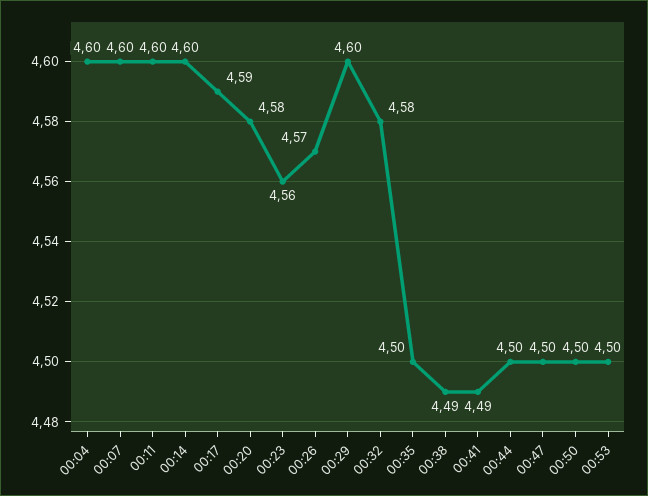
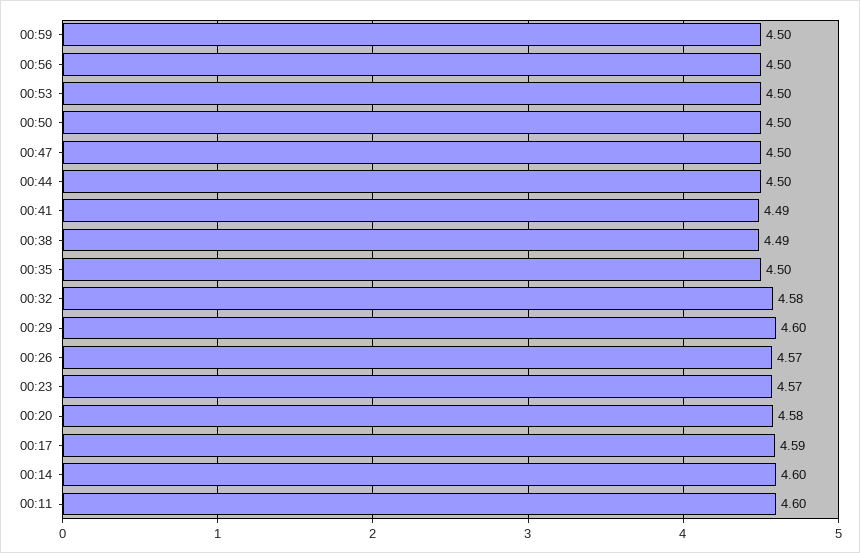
00:04: 4.6 -> none
00:07: 4.6 -> none
00:23: 4.56 -> 4.57
00:59: none -> 4.5
00:56: none -> 4.5

